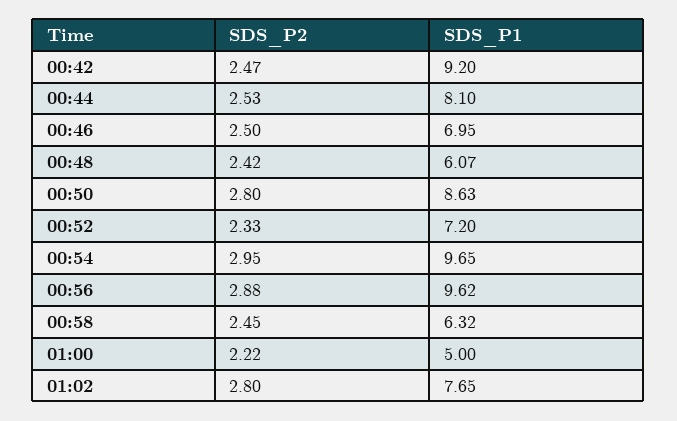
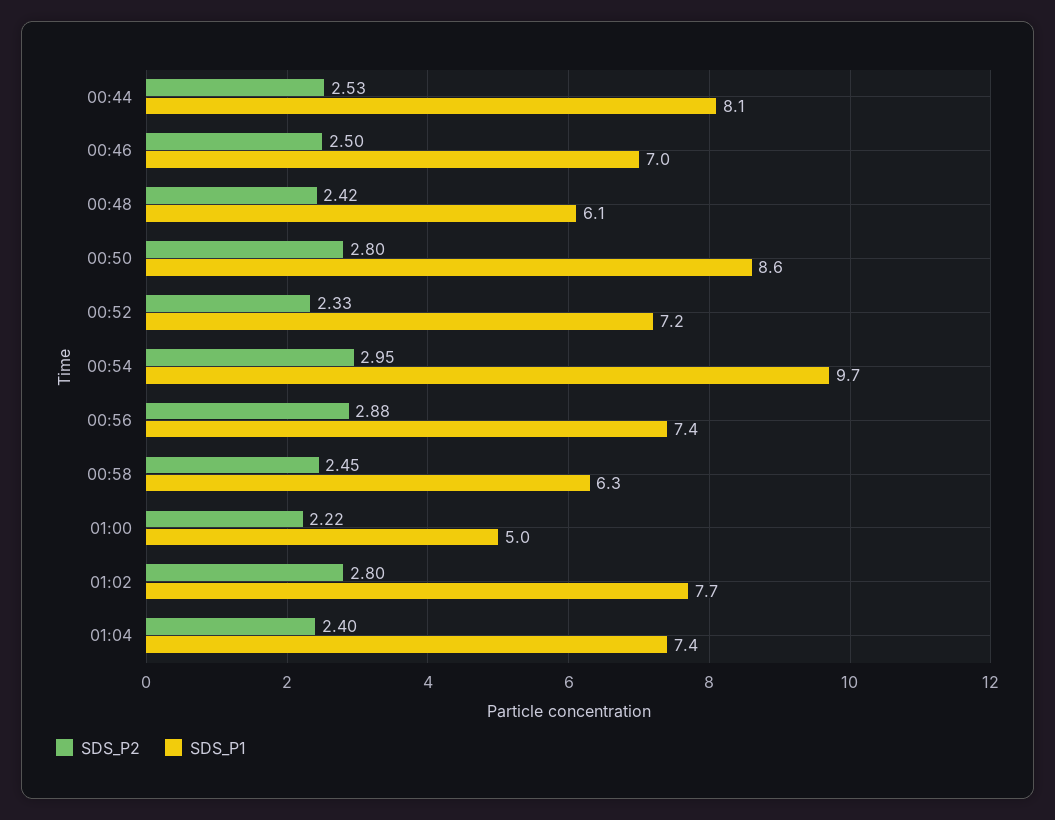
SDS_P2, 00:42: 2.47 -> none
SDS_P1, 00:42: 9.2 -> none
SDS_P1, 00:56: 9.62 -> 7.4
SDS_P2, 01:04: none -> 2.4
SDS_P1, 01:04: none -> 7.4

